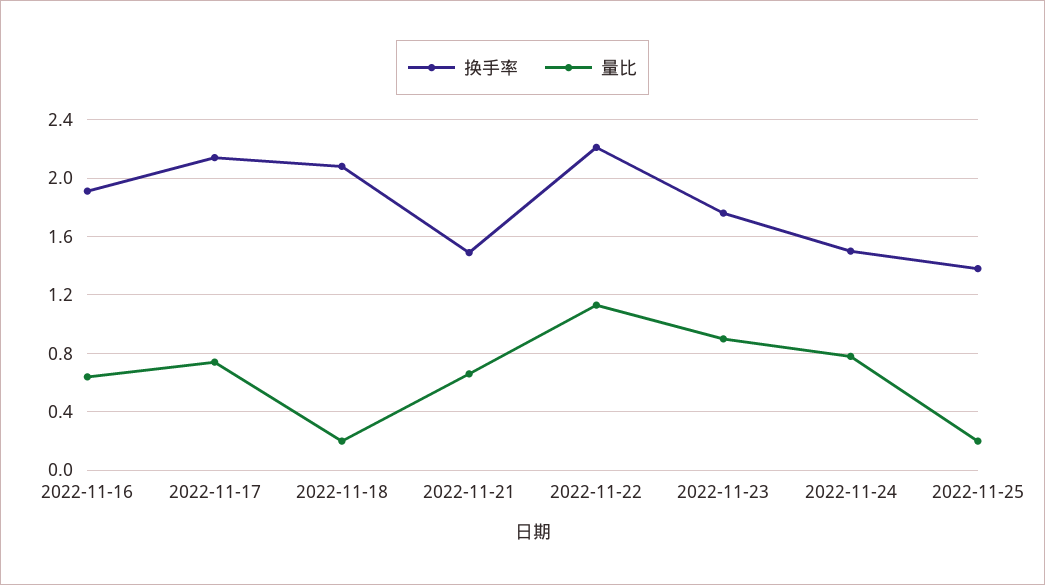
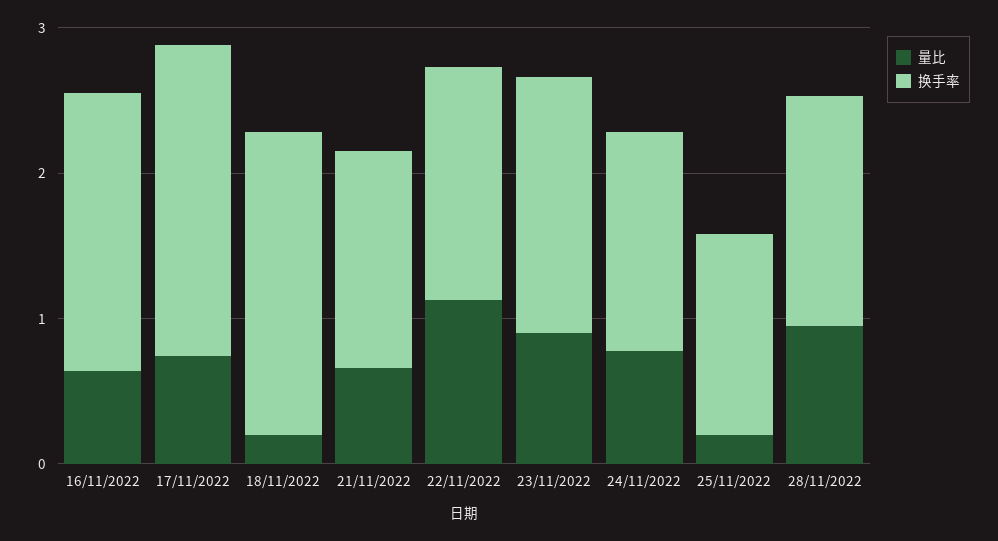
换手率, 2022-11-22: 2.2 -> 1.6
量比, 28/11/2022: none -> 1
换手率, 28/11/2022: none -> 1.6

